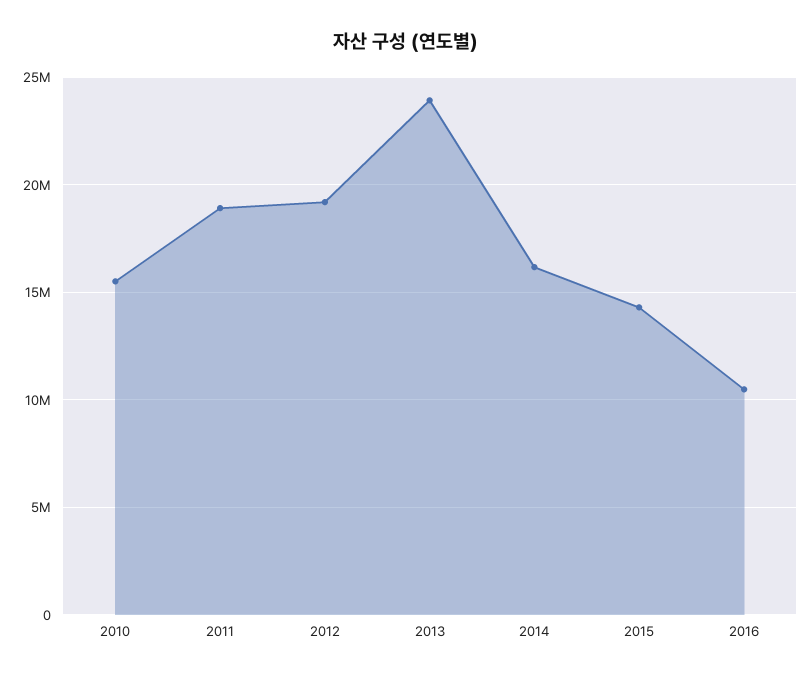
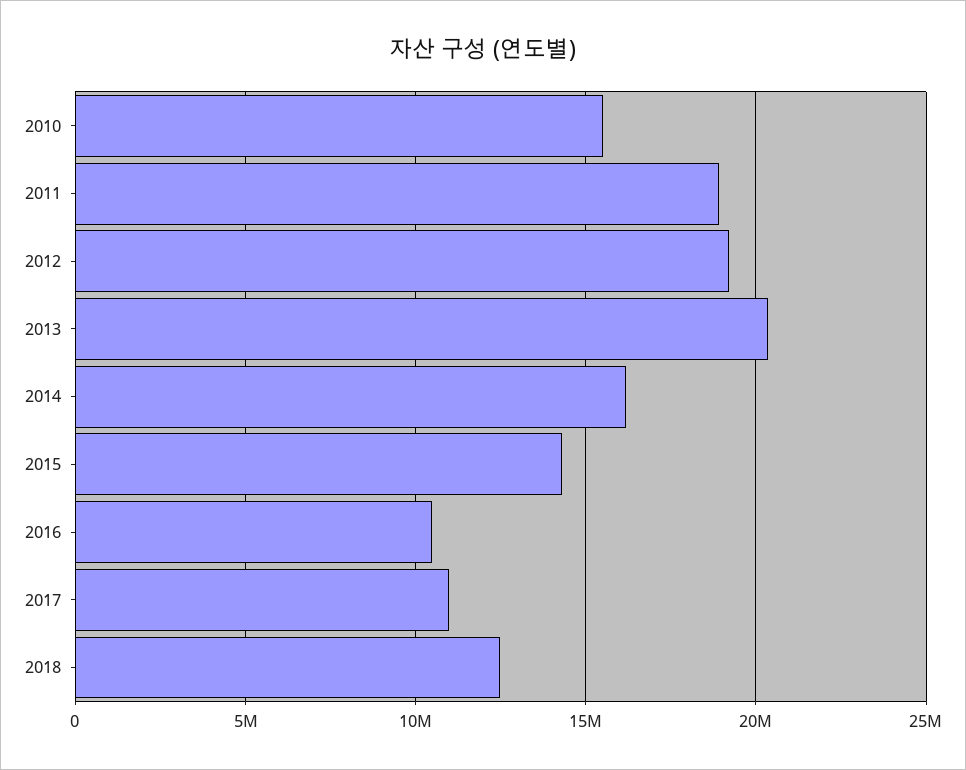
2013: 24000000 -> 20500000
2017: none -> 11000000
2018: none -> 12500000

